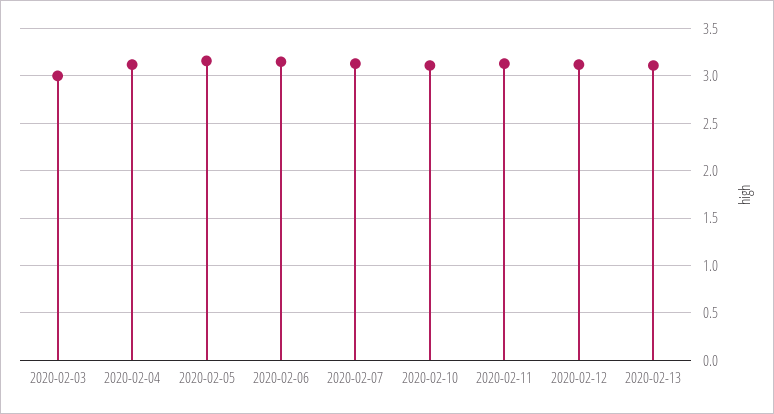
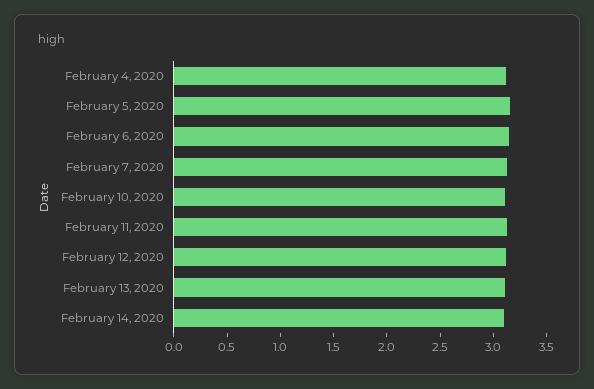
2020-02-03: 3 -> none
February 14, 2020: none -> 3.1

